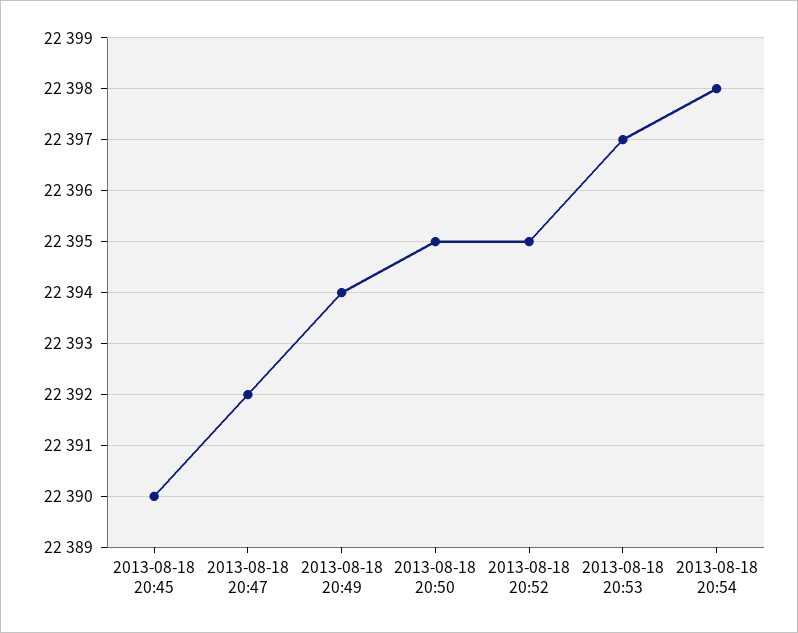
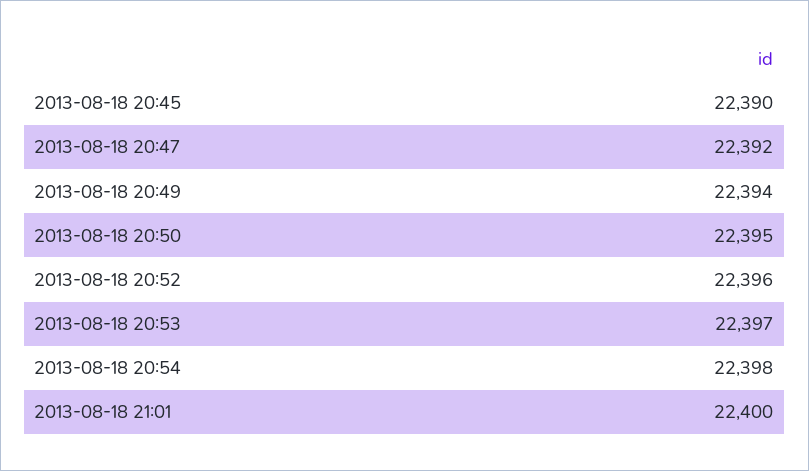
2013-08-18 20:52: 22395 -> 22396
2013-08-18 21:01: none -> 22400

